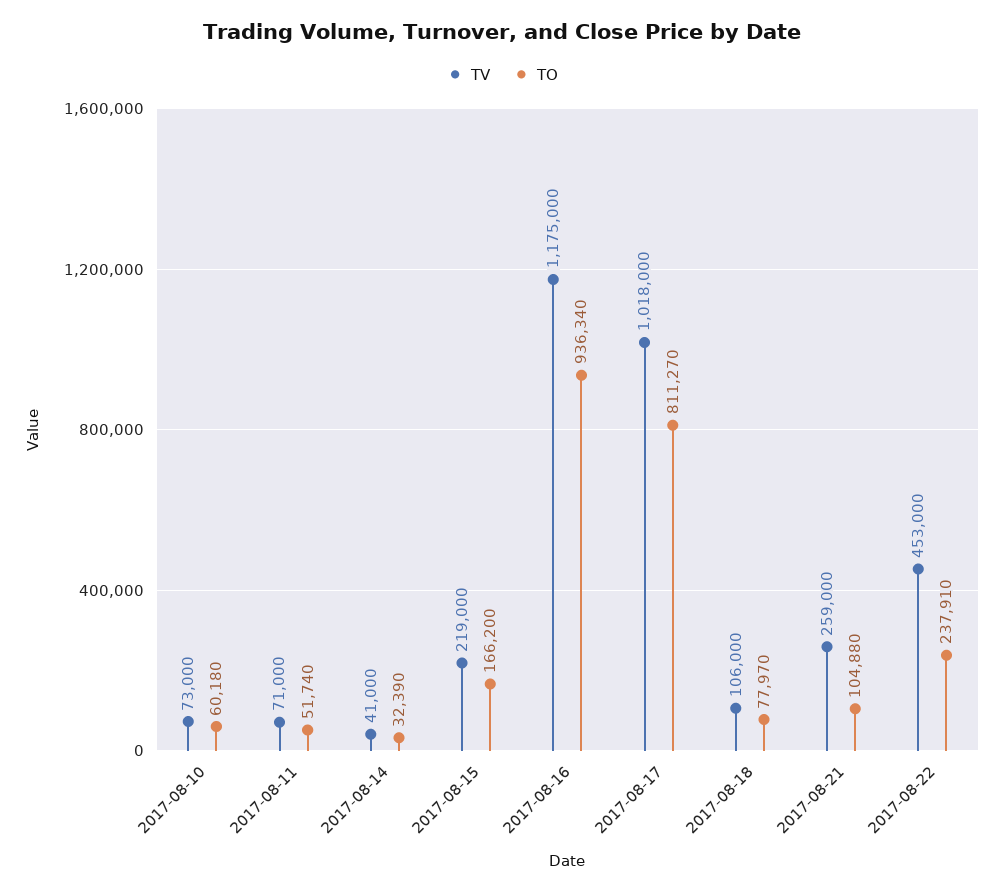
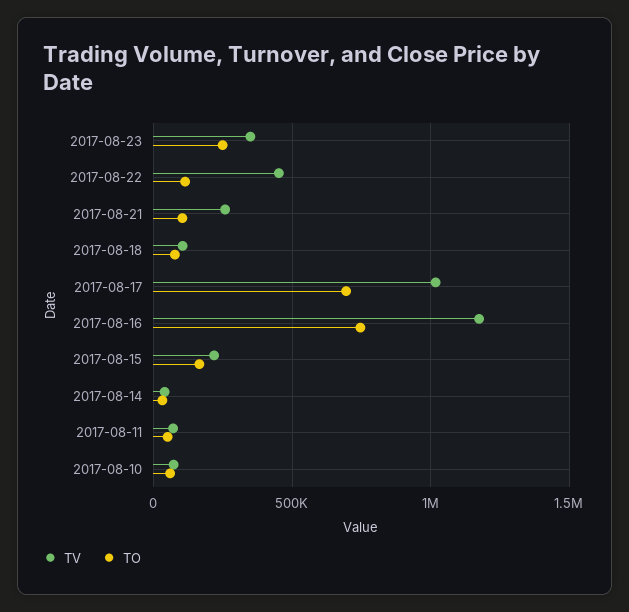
TO, 2017-08-16: 936340 -> 750000
TO, 2017-08-17: 811270 -> 700000
TO, 2017-08-22: 237910 -> 100000
TV, 2017-08-23: none -> 350000
TO, 2017-08-23: none -> 250000

